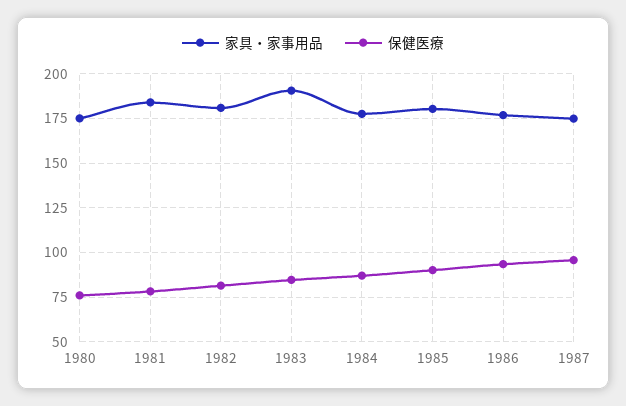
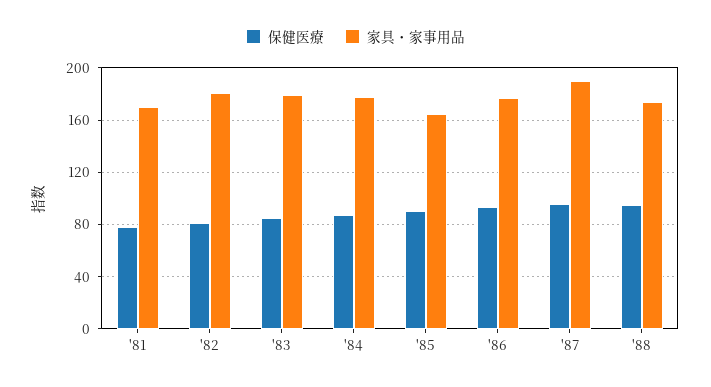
家具・家事用品, 1980: 175 -> none
保健医療, 1980: 75 -> none
家具・家事用品, 1981: 185 -> 170
家具・家事用品, 1983: 190 -> 180
家具・家事用品, 1985: 180 -> 165
家具・家事用品, 1987: 175 -> 190
保健医療, '88: none -> 95
家具・家事用品, '88: none -> 175

